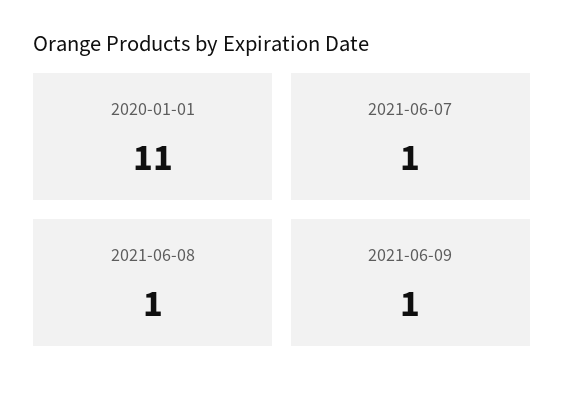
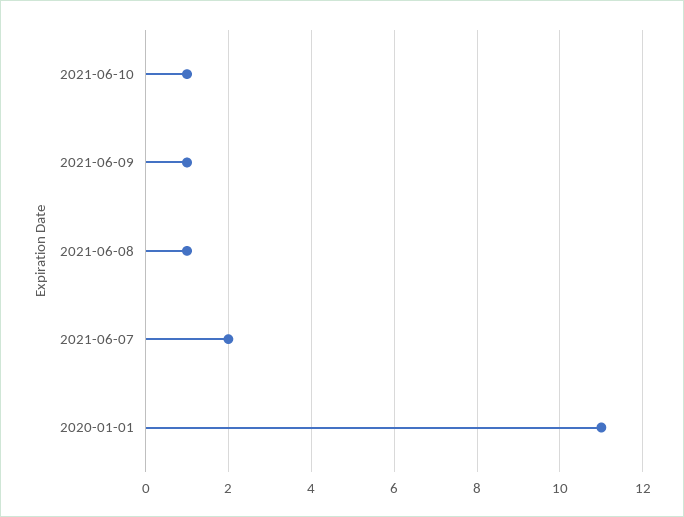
2021-06-07: 1 -> 2
2021-06-10: none -> 1

